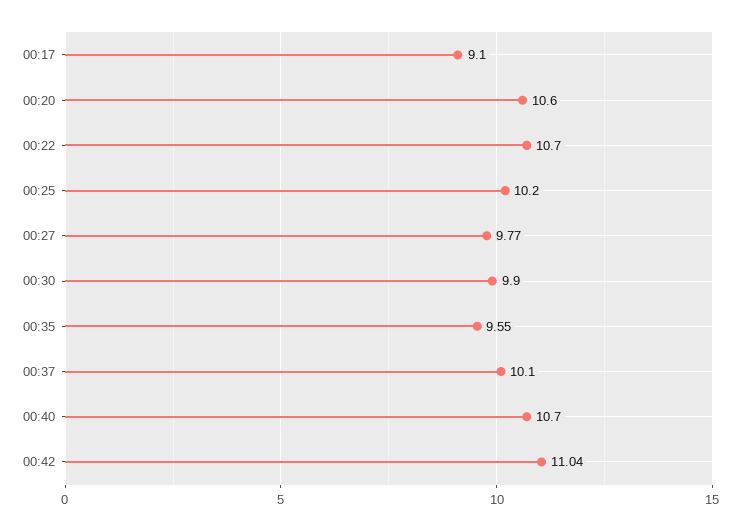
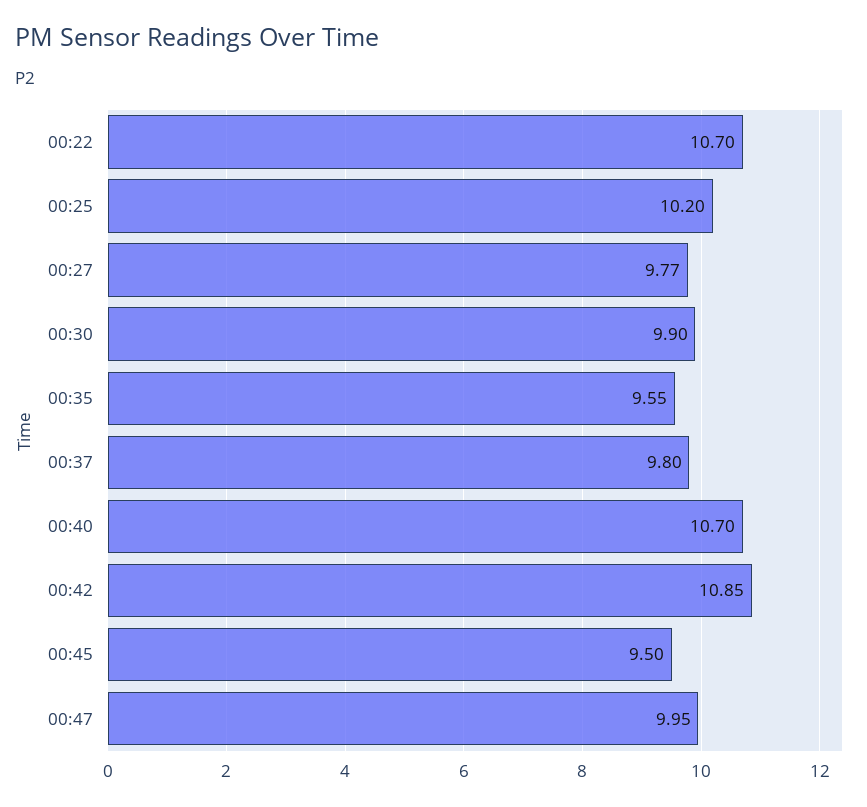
00:17: 9.1 -> none
00:20: 10.6 -> none
00:37: 10.1 -> 9.8
00:42: 11.04 -> 10.85
00:45: none -> 9.5
00:47: none -> 9.95

